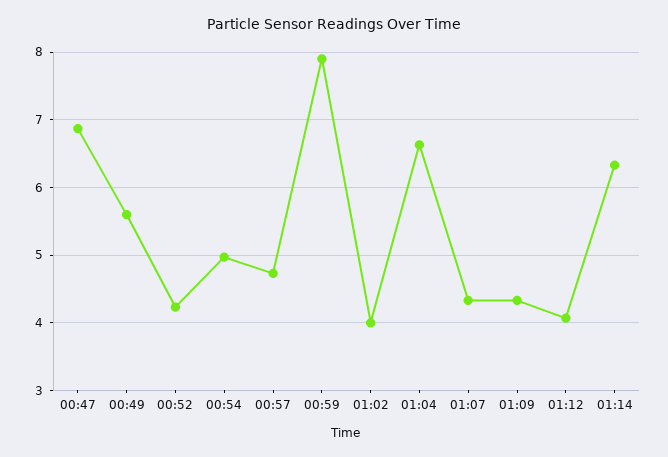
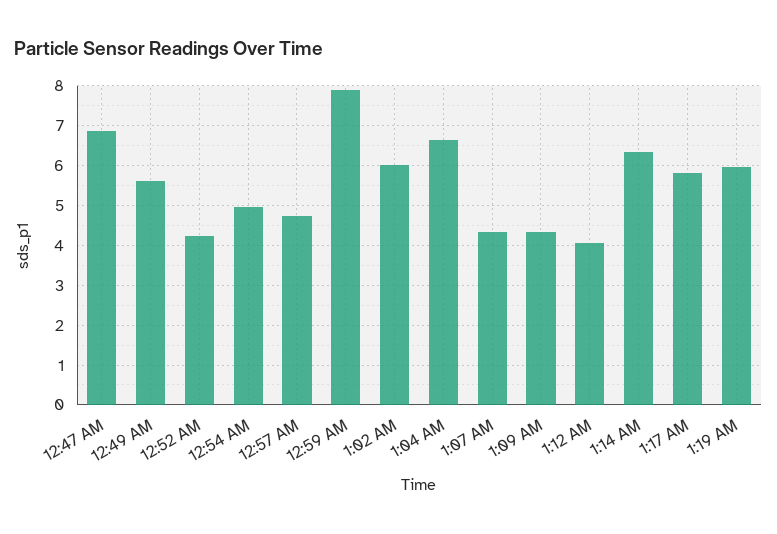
01:02: 4 -> 6
1:17 AM: none -> 5.8
1:19 AM: none -> 6

